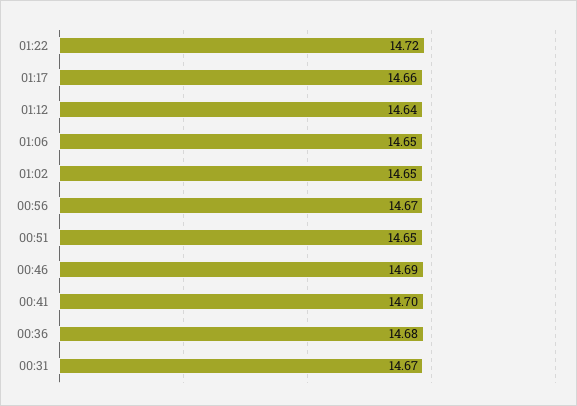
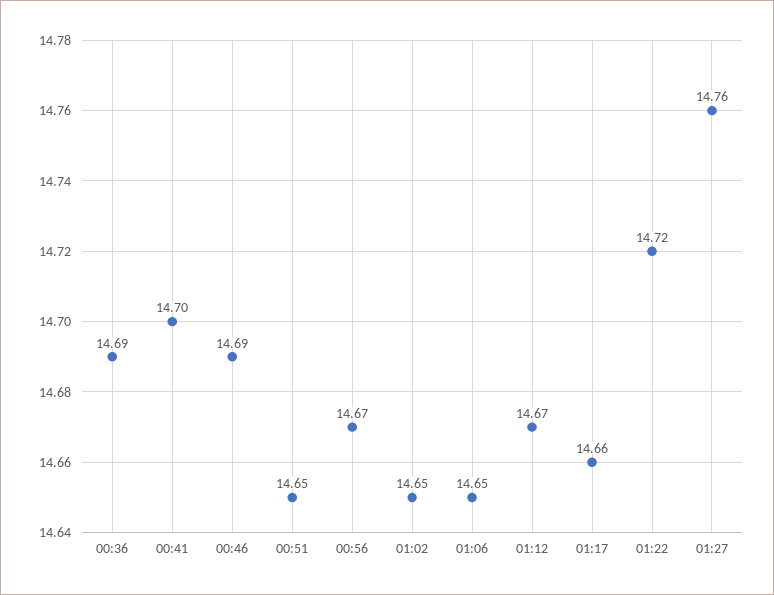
01:12: 14.64 -> 14.67
00:36: 14.68 -> 14.69
00:31: 14.67 -> none
01:27: none -> 14.76

